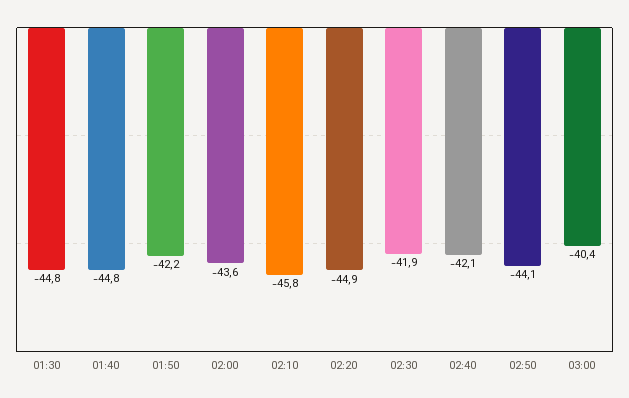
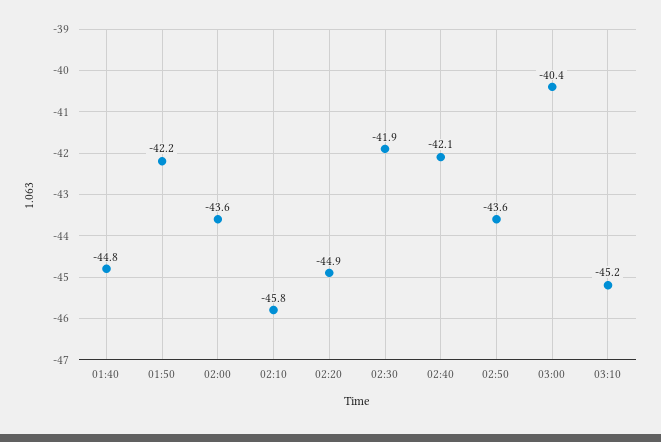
01:30: -44.8 -> none
02:50: -44.1 -> -43.6
03:10: none -> -45.2

